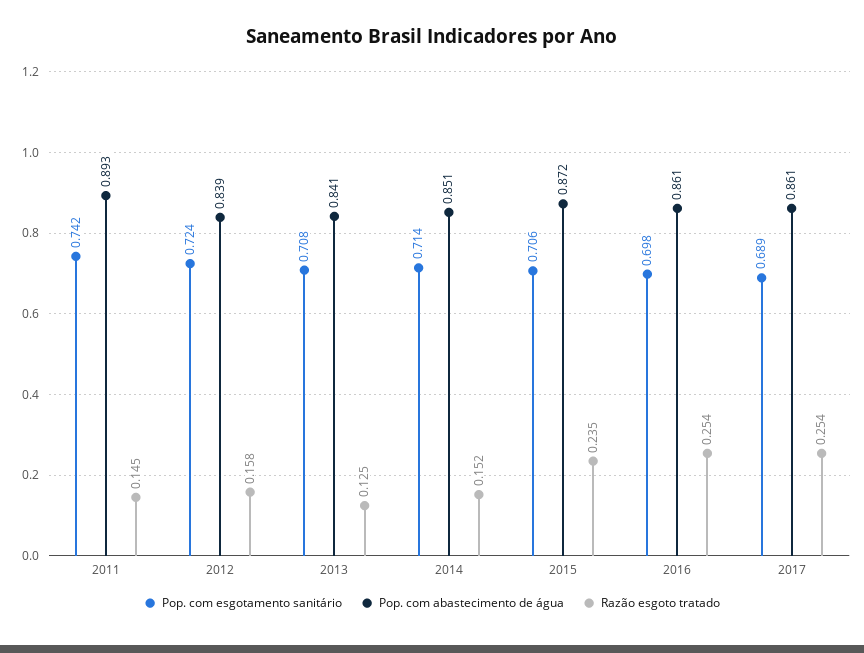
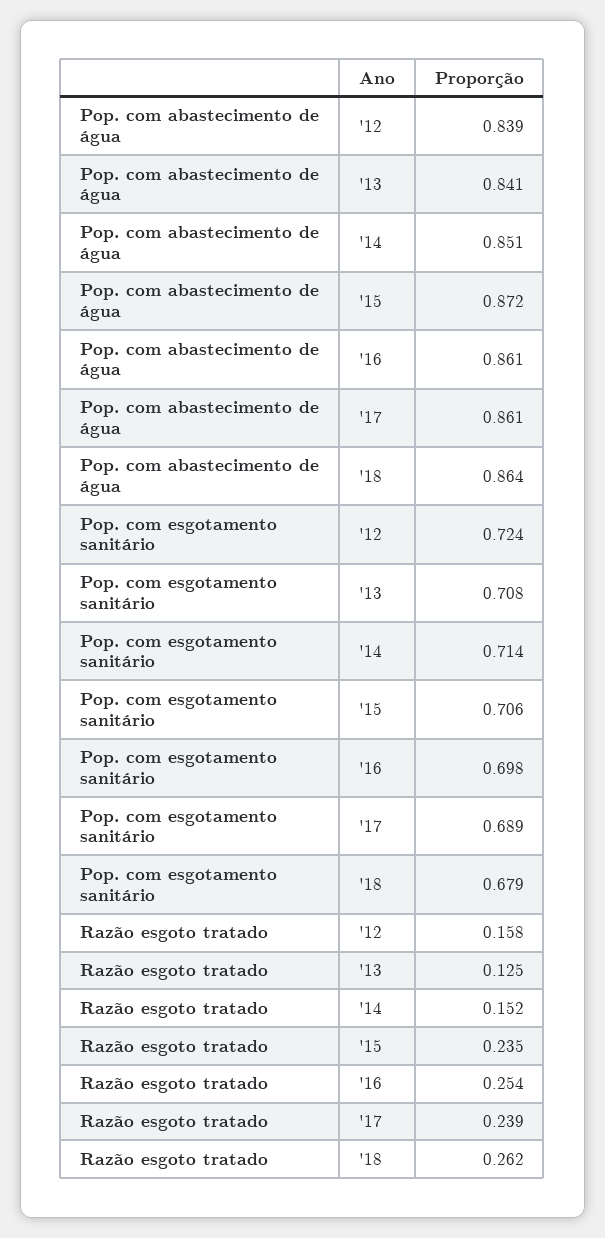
Pop. com esgotamento sanitário, 2011: 0.742 -> none
Pop. com abastecimento de água, 2011: 0.893 -> none
Razão esgoto tratado, 2011: 0.145 -> none
Razão esgoto tratado, 2017: 0.254 -> 0.239
Pop. com abastecimento de água, '18: none -> 0.864
Pop. com esgotamento sanitário, '18: none -> 0.679
Razão esgoto tratado, '18: none -> 0.262

